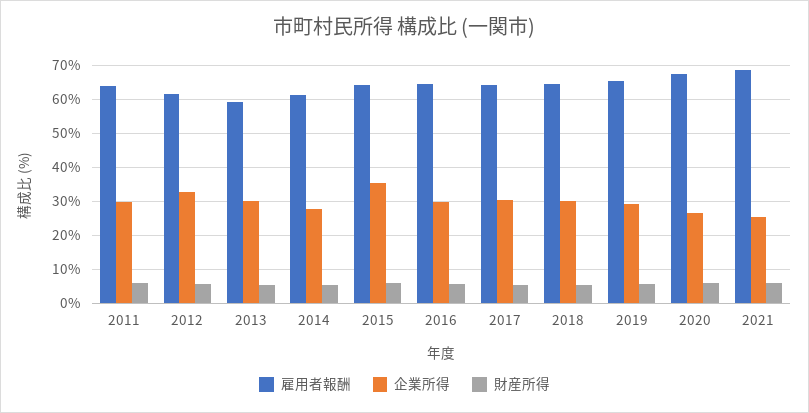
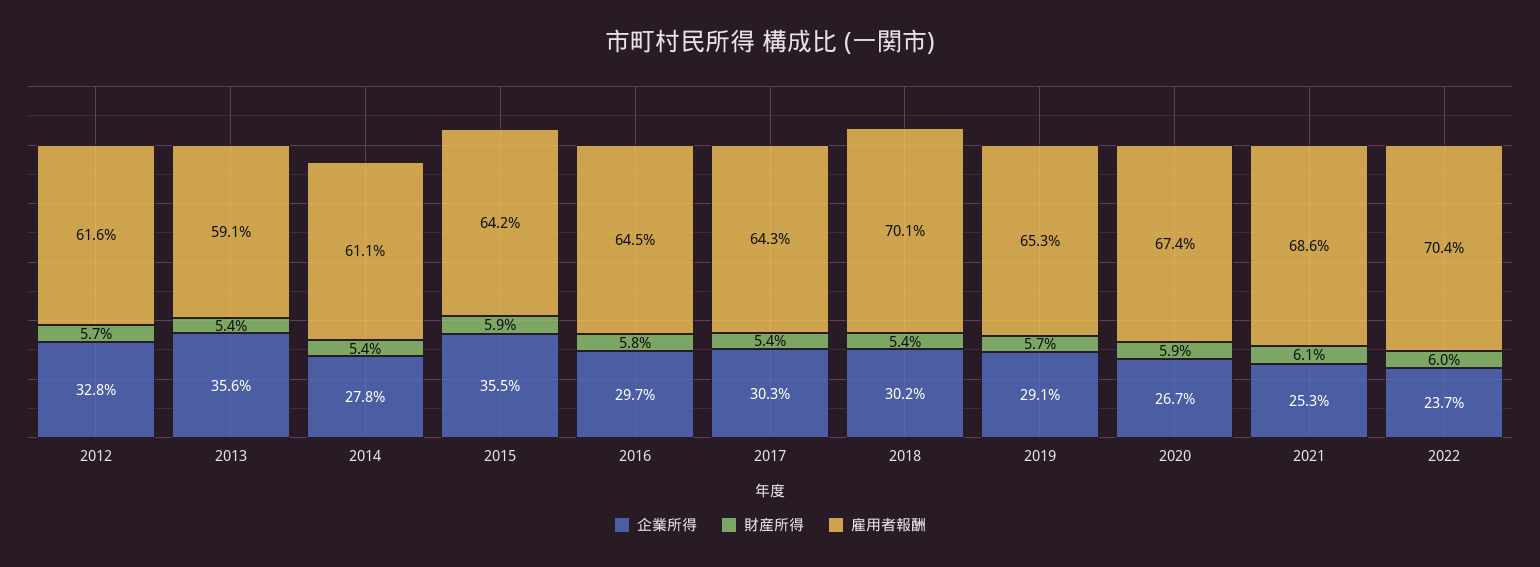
雇用者報酬, 2011: 64 -> none
企業所得, 2011: 30 -> none
財産所得, 2011: 6 -> none
企業所得, 2013: 30 -> 35.6
雇用者報酬, 2018: 64 -> 70.1
企業所得, 2022: none -> 23.7
財産所得, 2022: none -> 6
雇用者報酬, 2022: none -> 70.4

